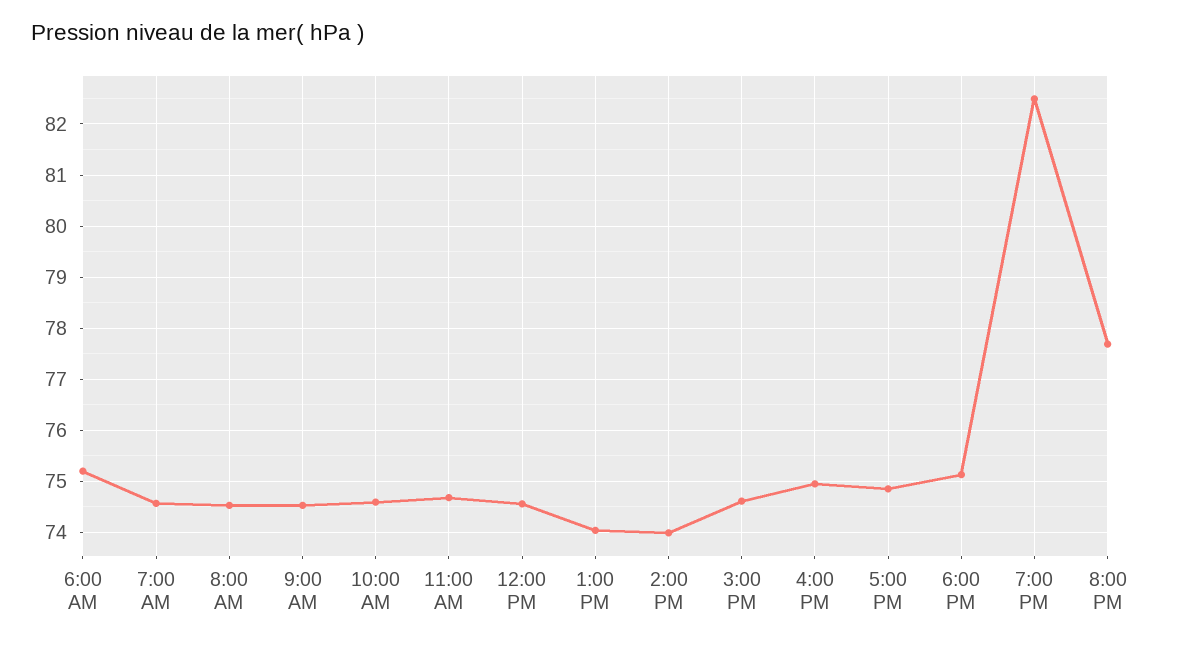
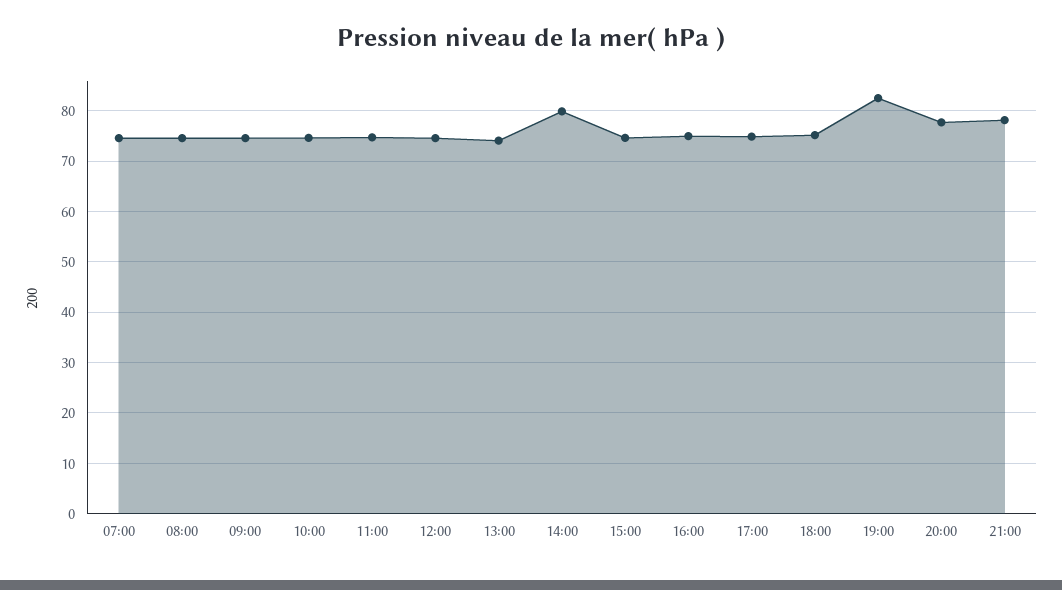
6:00 AM: 75.2 -> none
2:00 PM: 74 -> 80
21:00: none -> 78

